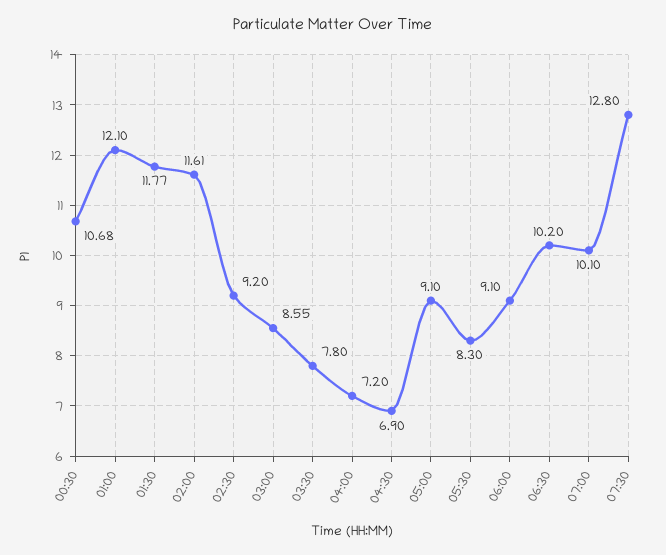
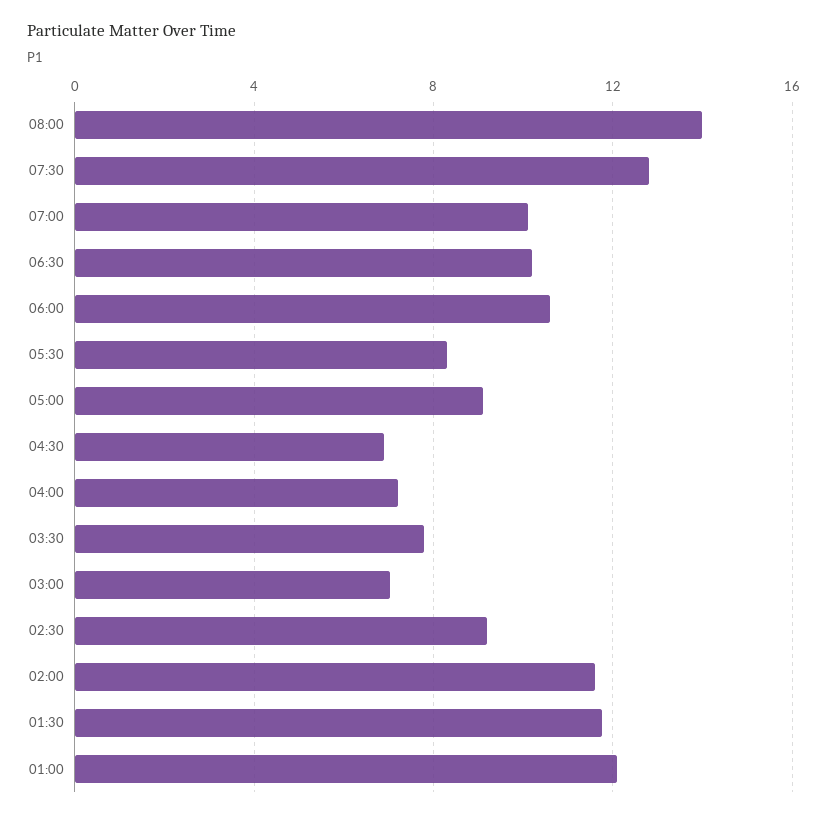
00:30: 10.68 -> none
03:00: 8.55 -> 7
06:00: 9.1 -> 10.5
08:00: none -> 14

